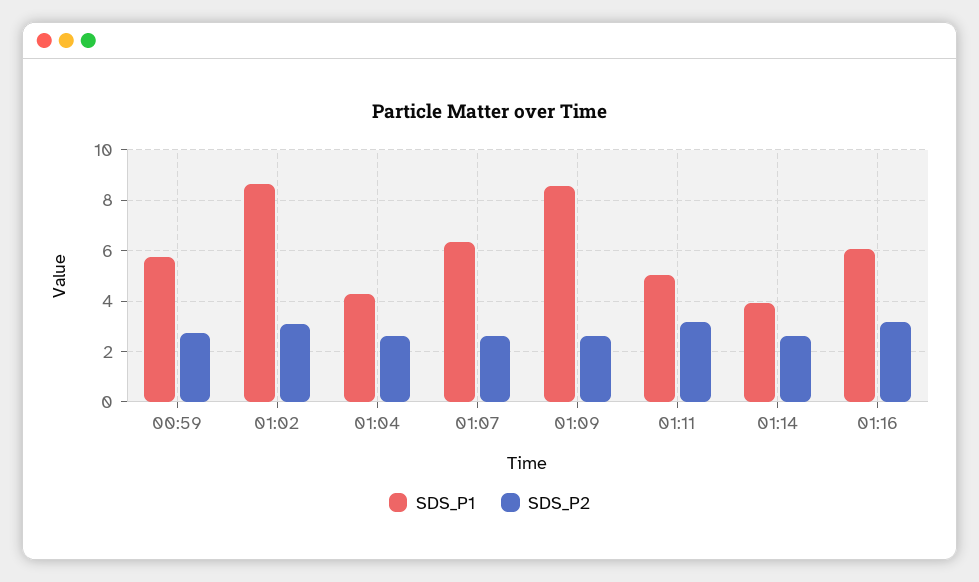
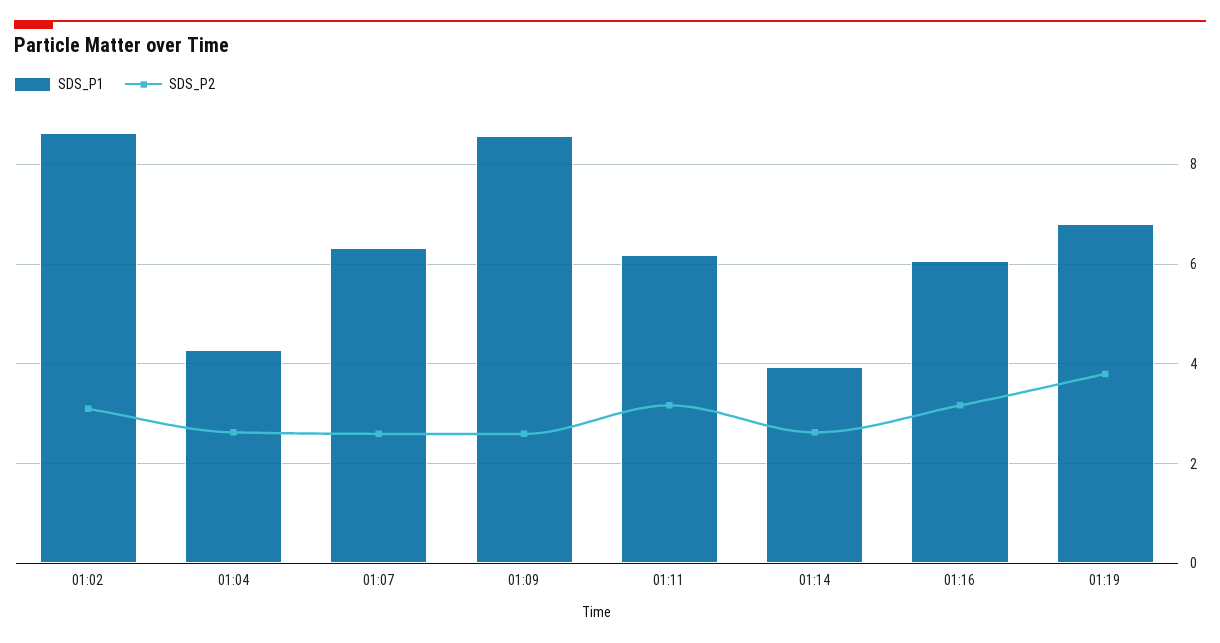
SDS_P1, 00:59: 5.75 -> none
SDS_P2, 00:59: 2.75 -> none
SDS_P1, 01:11: 5 -> 6.2
SDS_P1, 01:19: none -> 6.8
SDS_P2, 01:19: none -> 3.8

